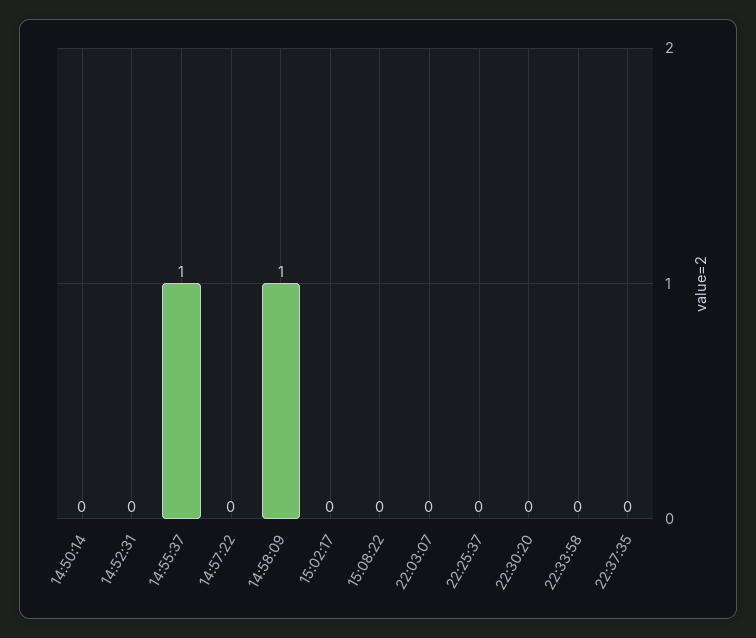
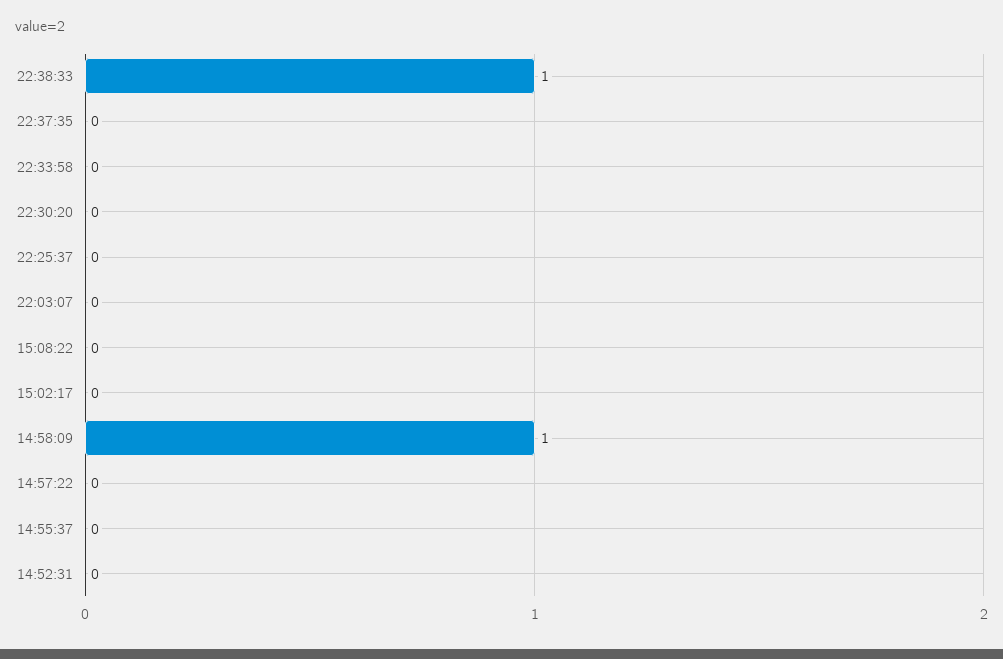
14:50:14: 0 -> none
14:55:37: 1 -> 0
22:38:33: none -> 1

